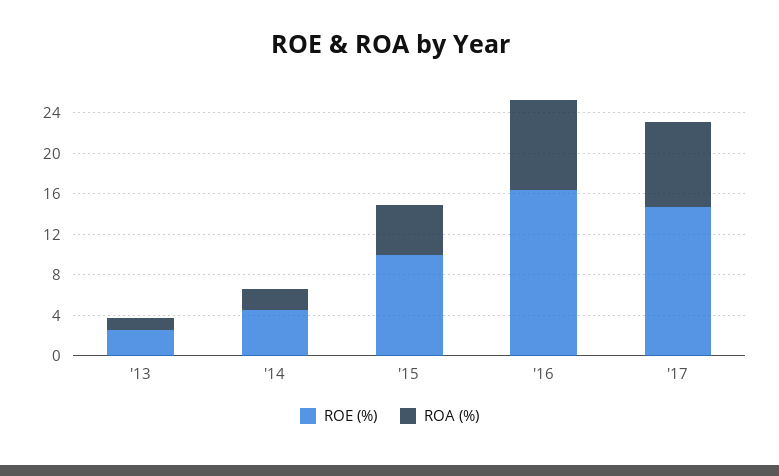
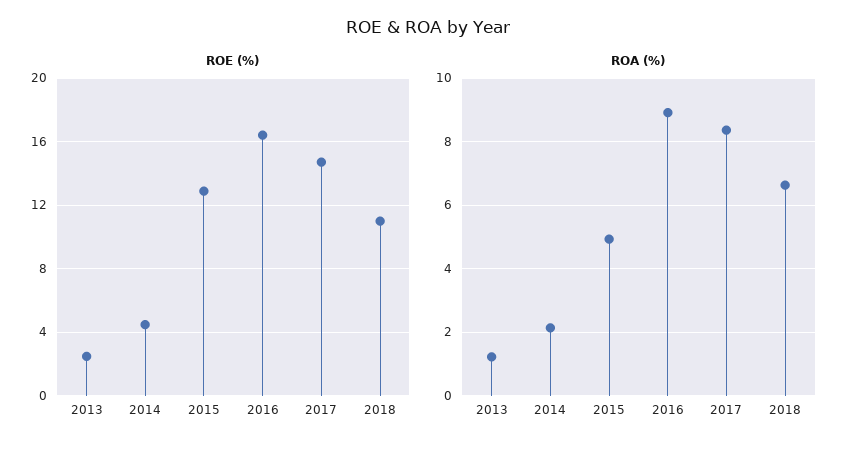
ROE (%), '15: 10 -> 13
ROE (%), 2018: none -> 11
ROA (%), 2018: none -> 6.6

